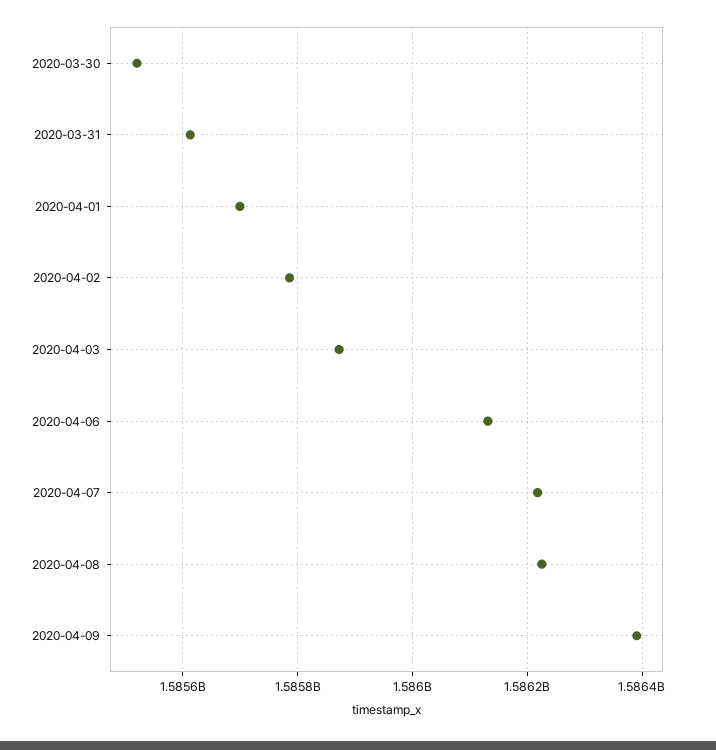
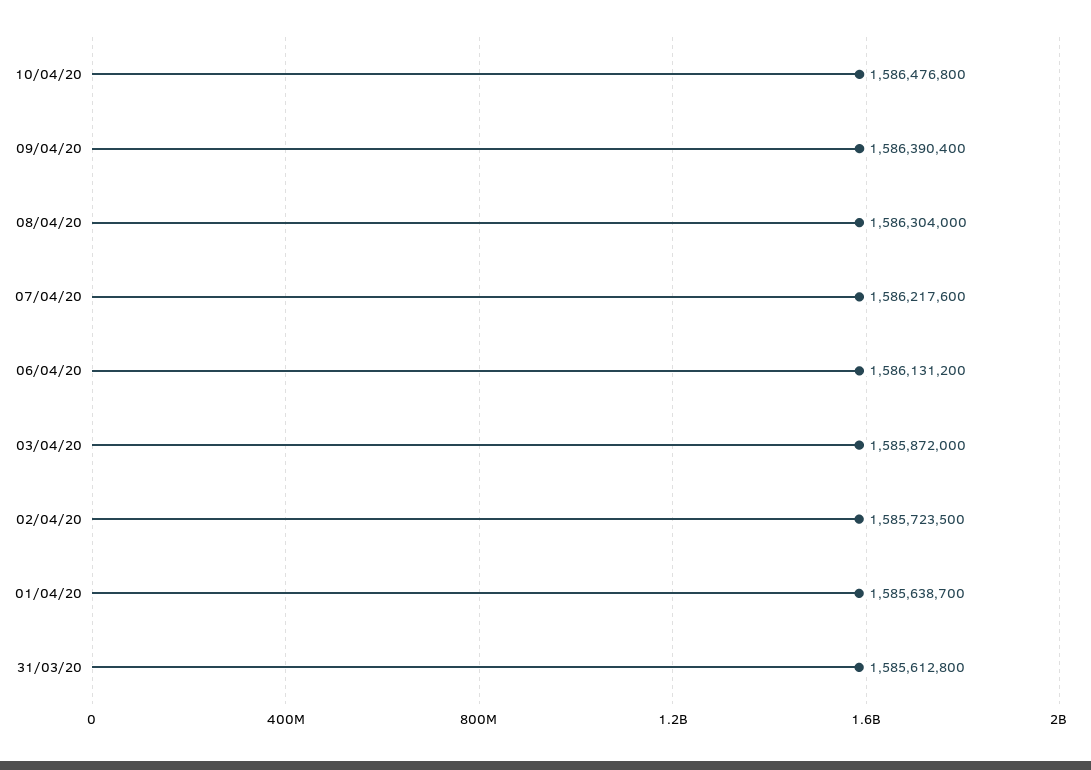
2020-03-30: 1585520000 -> none
2020-04-01: 1585700000 -> 1585638700
2020-04-02: 1585780000 -> 1585723500
2020-04-08: 1586220000 -> 1586304000
10/04/20: none -> 1586476800

